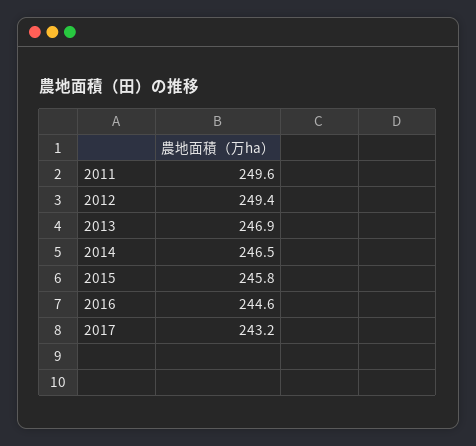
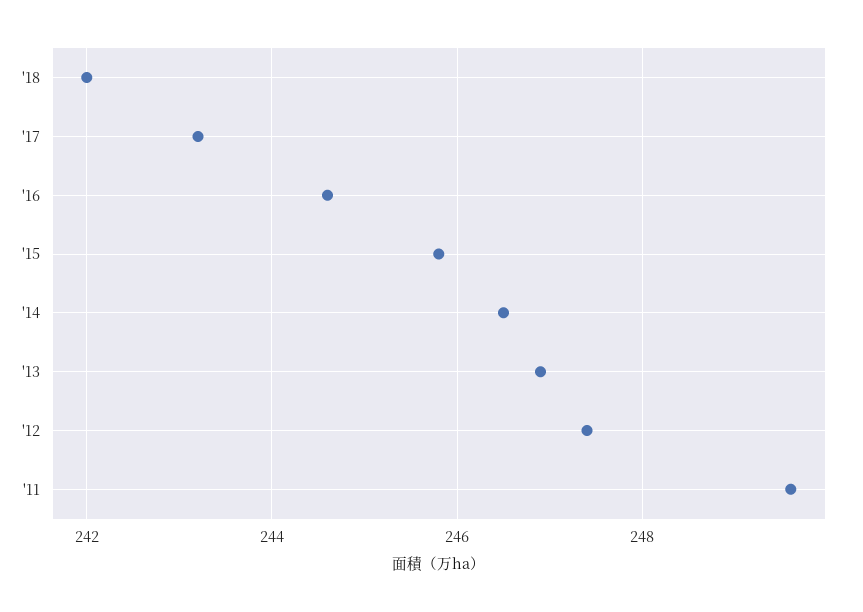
2012: 249.4 -> 247.5
'18: none -> 242

